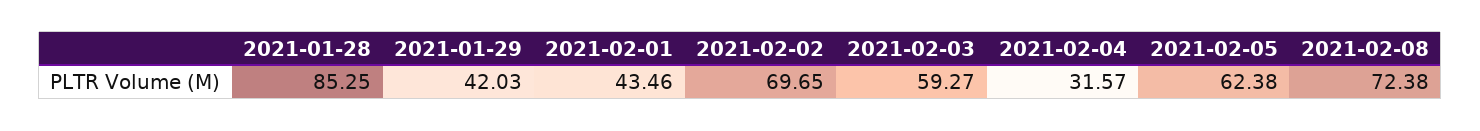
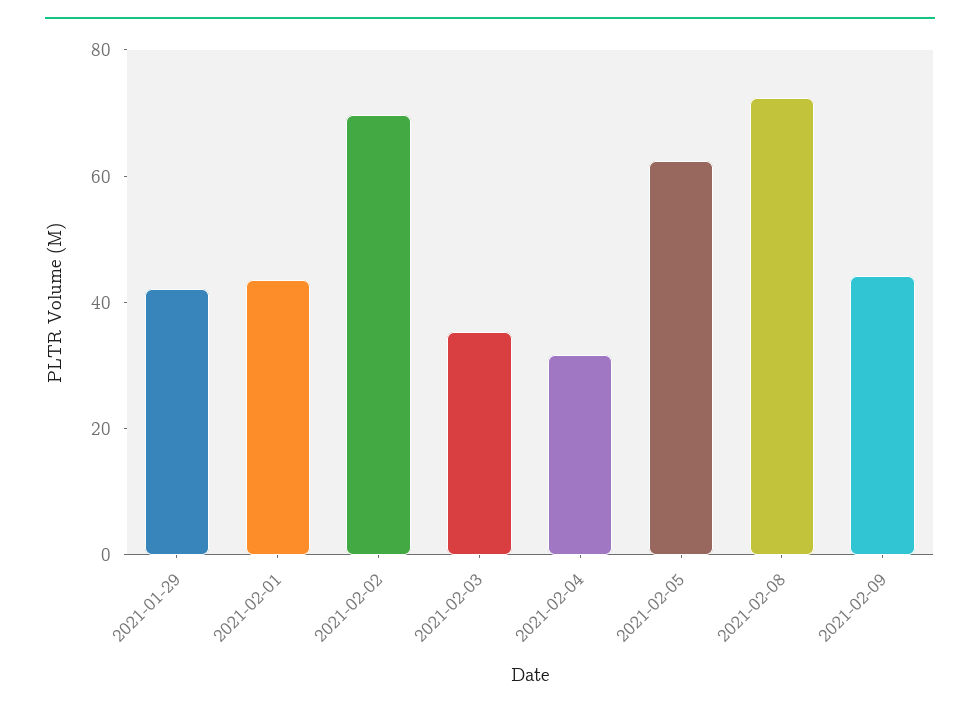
2021-01-28: 85.25 -> none
2021-02-03: 59.27 -> 35
2021-02-09: none -> 45

